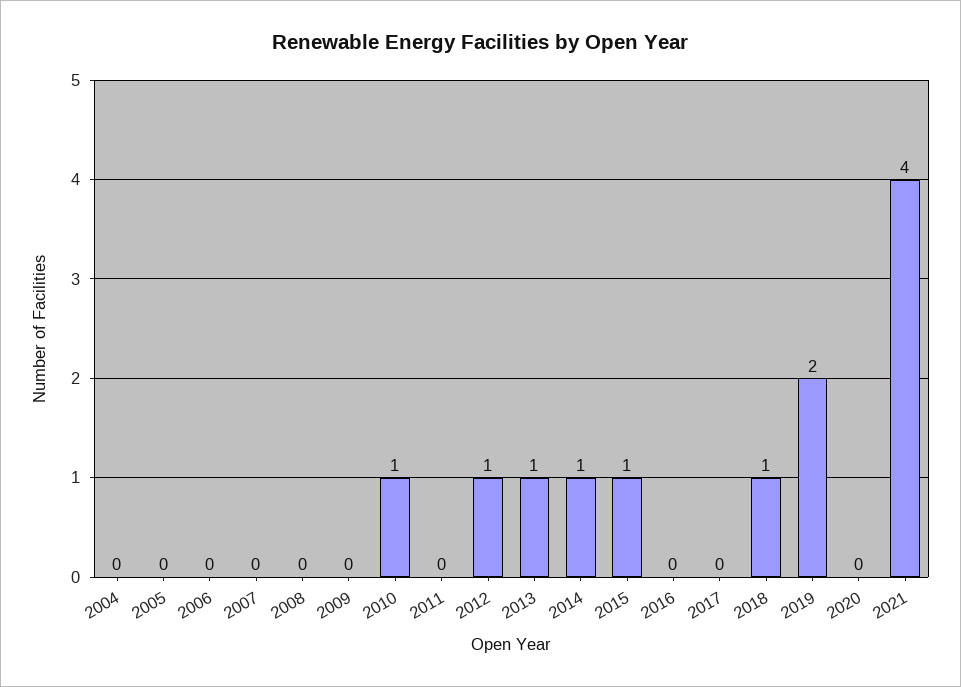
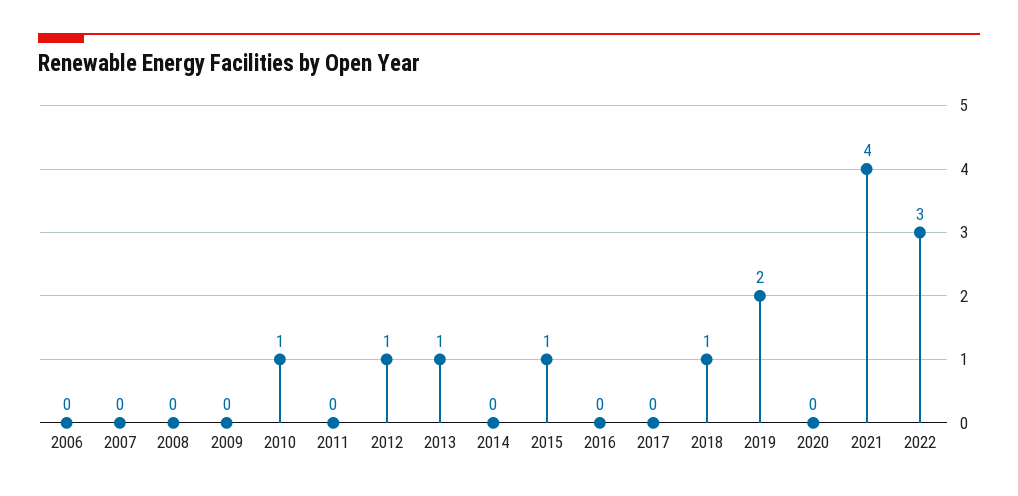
2004: 0 -> none
2005: 0 -> none
2014: 1 -> 0
2022: none -> 3

